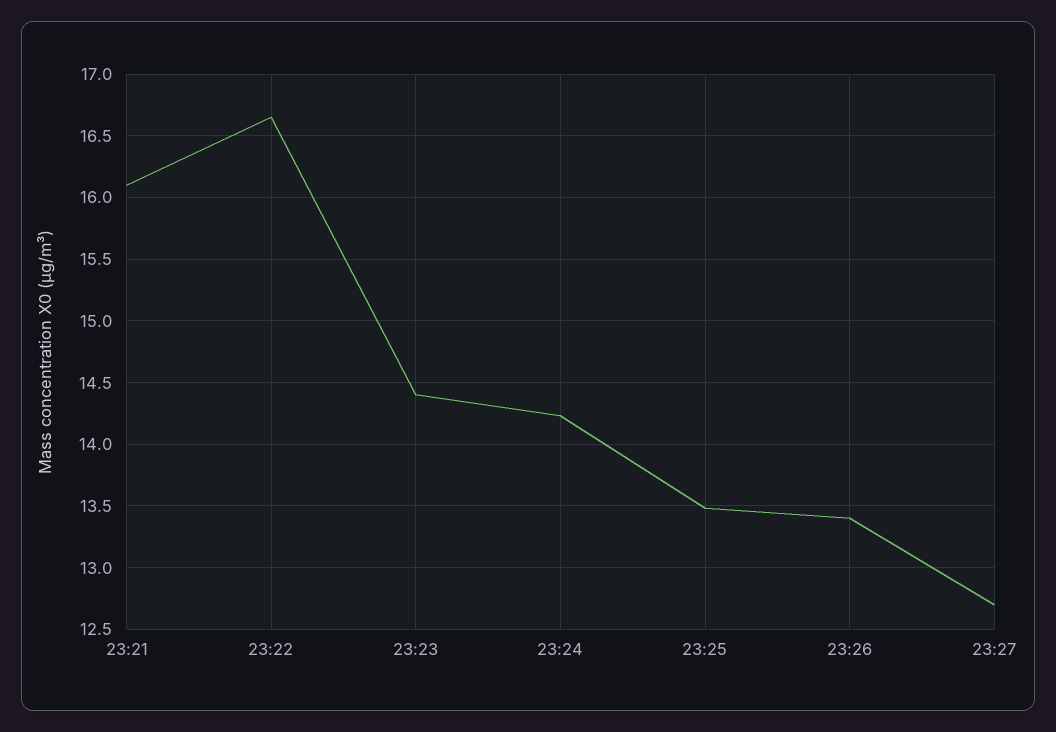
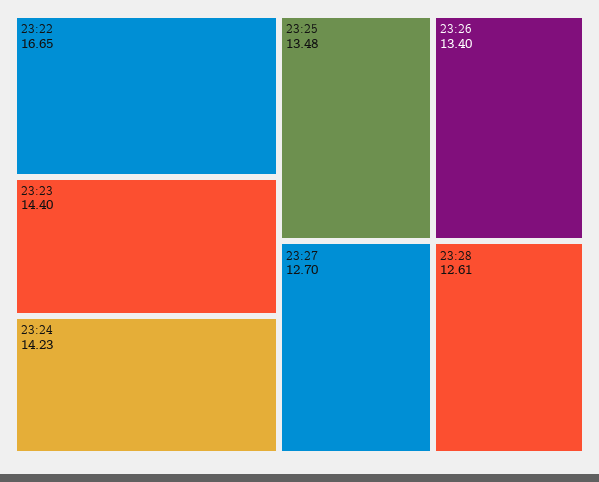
23:21: 16.1 -> none
23:28: none -> 12.61

